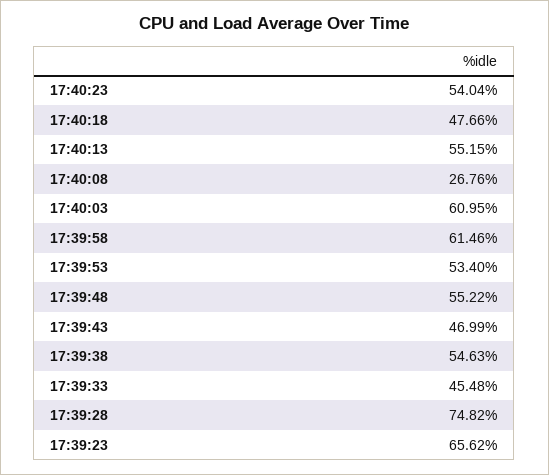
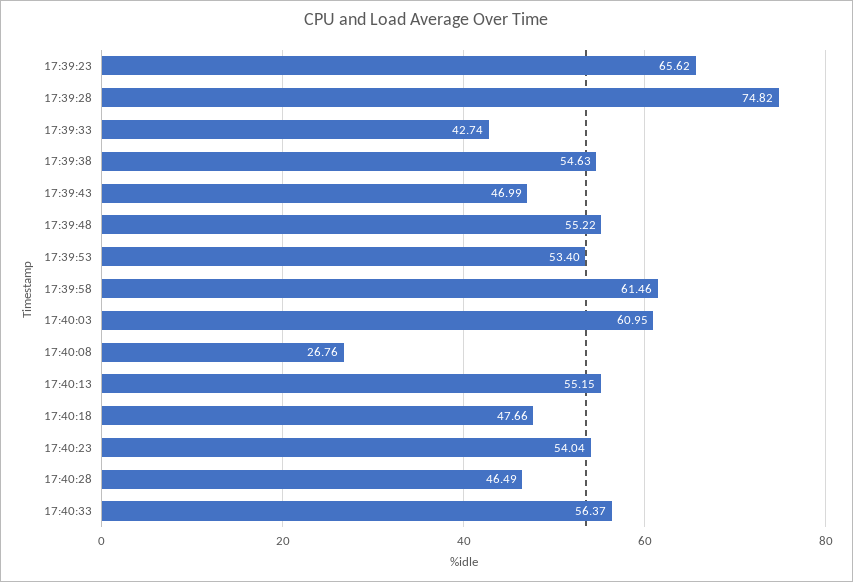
17:39:33: 45.48 -> 42.74
17:40:28: none -> 46.49
17:40:33: none -> 56.37

